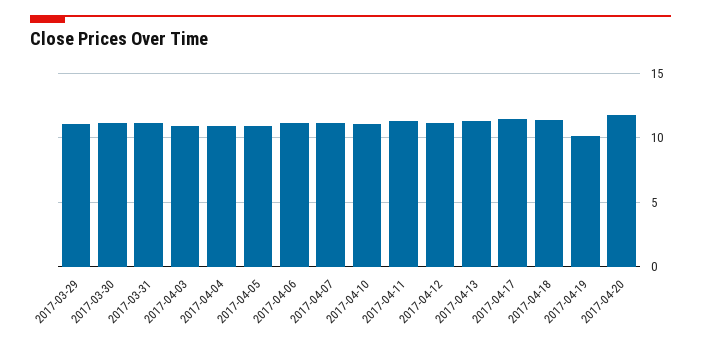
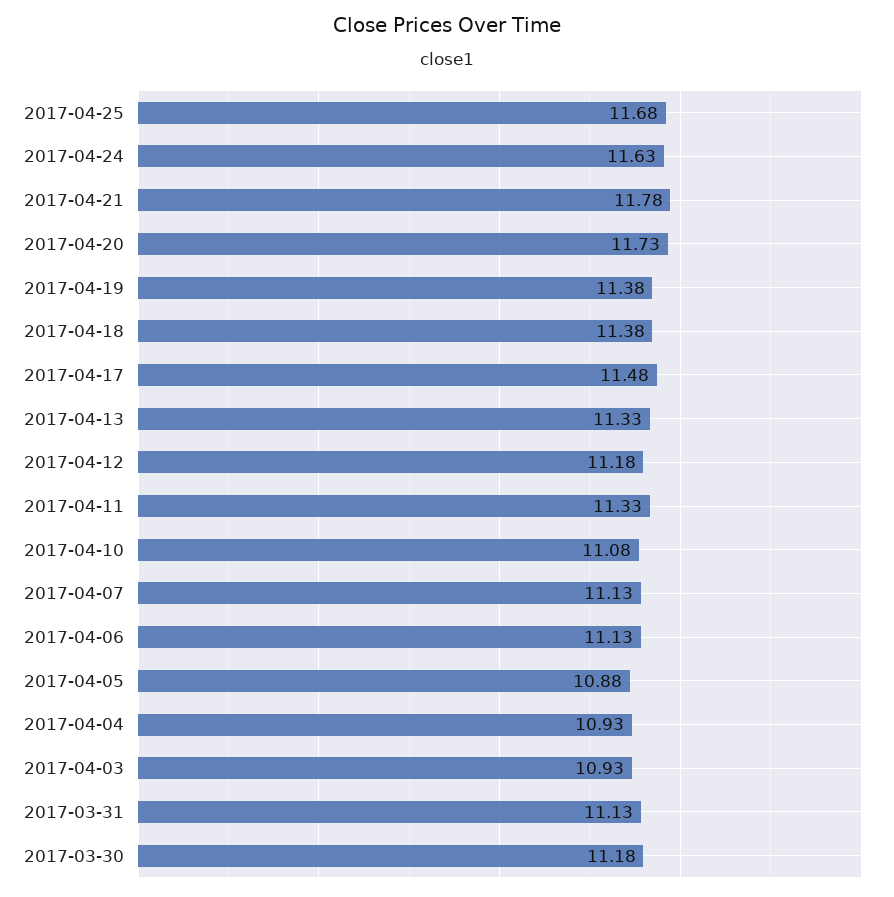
2017-03-29: 11 -> none
2017-04-19: 10 -> 11.38
2017-04-25: none -> 11.68
2017-04-24: none -> 11.63
2017-04-21: none -> 11.78

